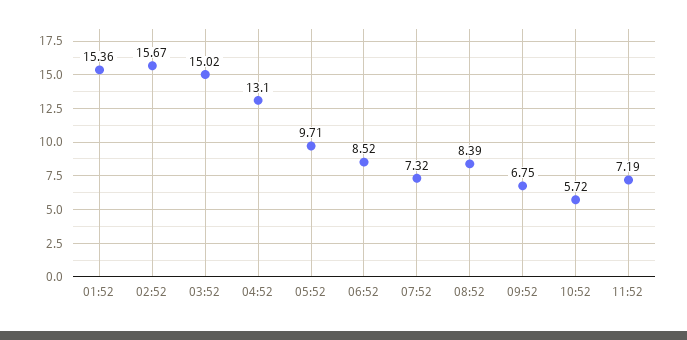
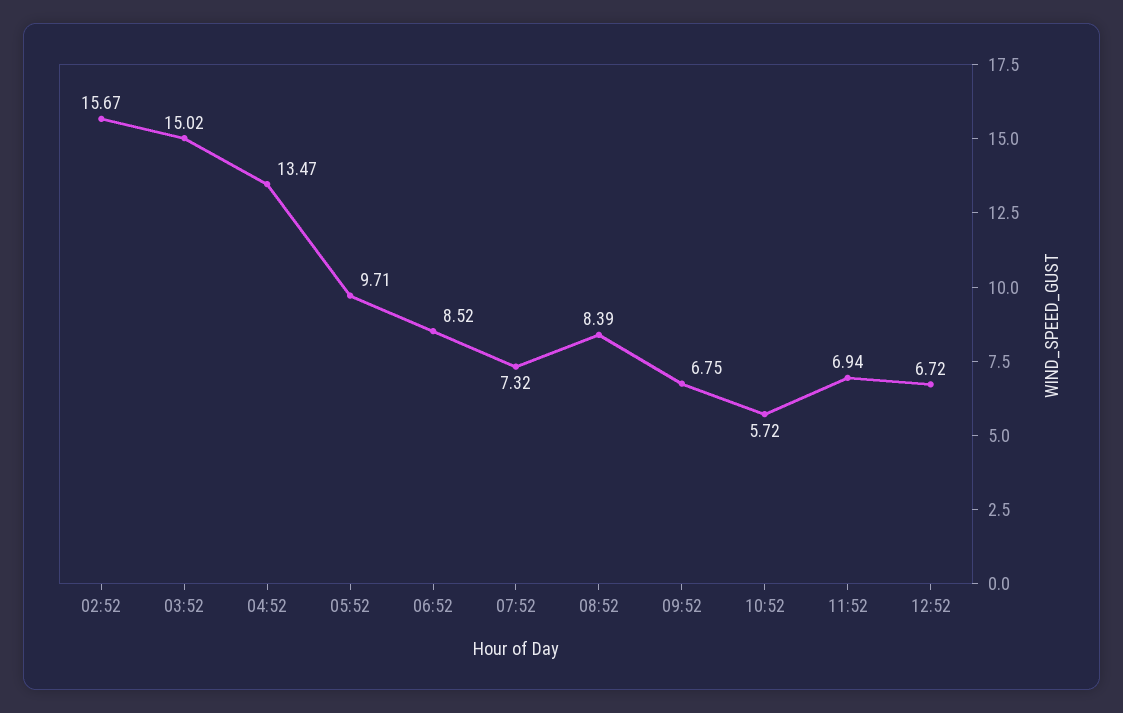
01:52: 15.36 -> none
04:52: 13.1 -> 13.47
11:52: 7.19 -> 6.94
12:52: none -> 6.72

